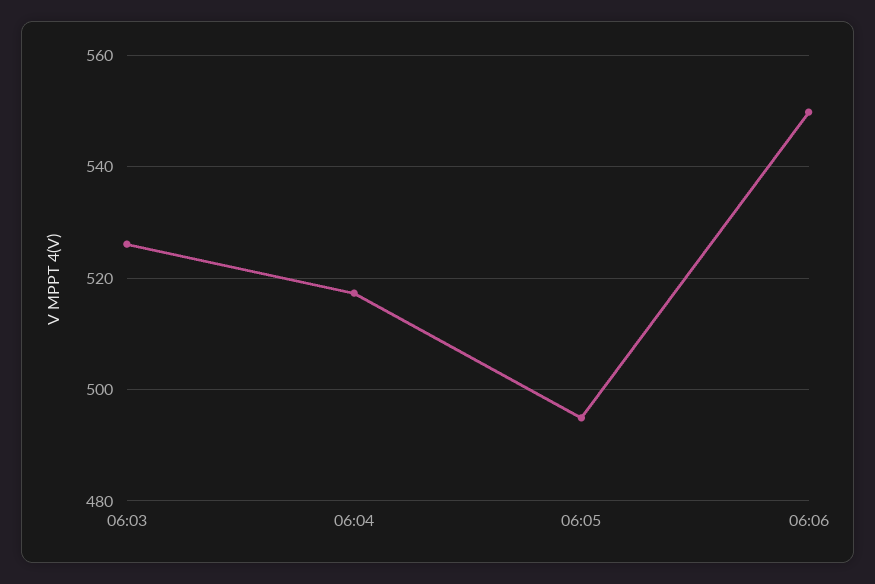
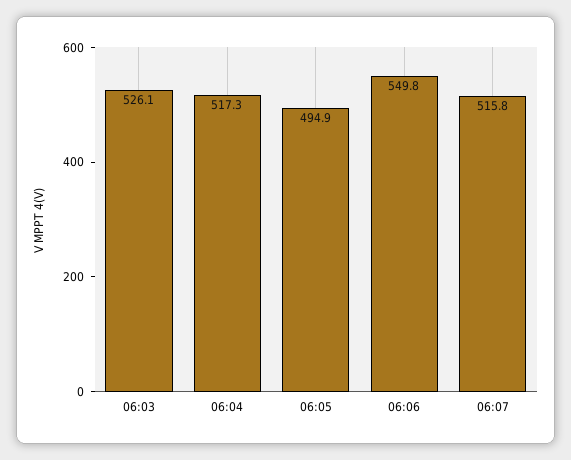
06:07: none -> 515.8

